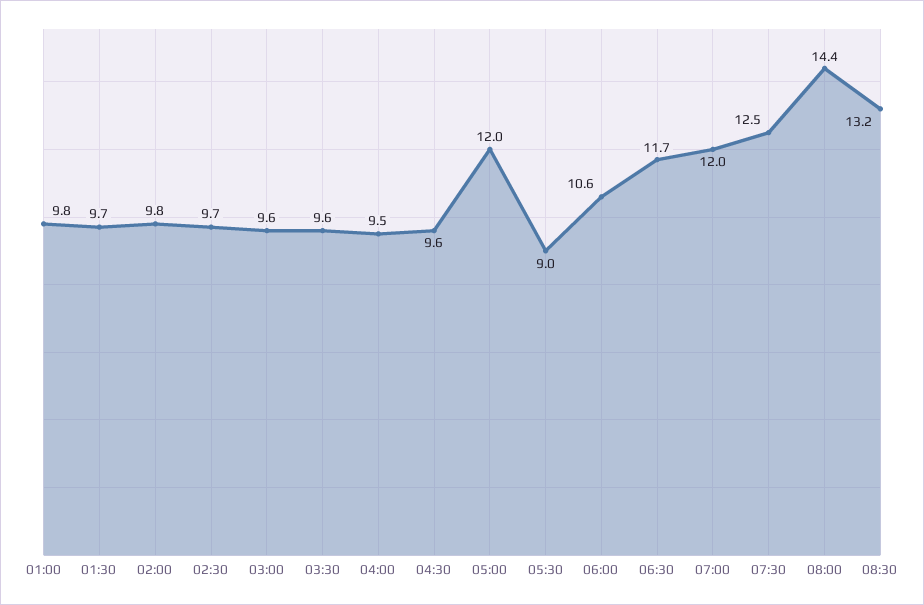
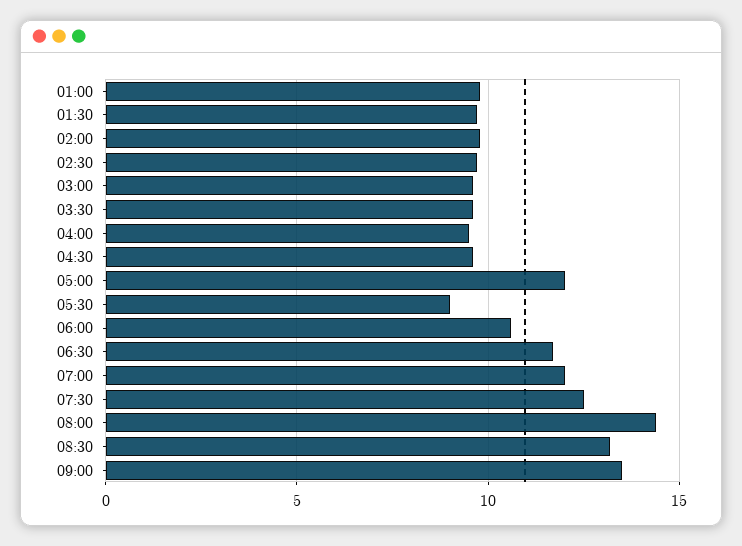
09:00: none -> 13.5

